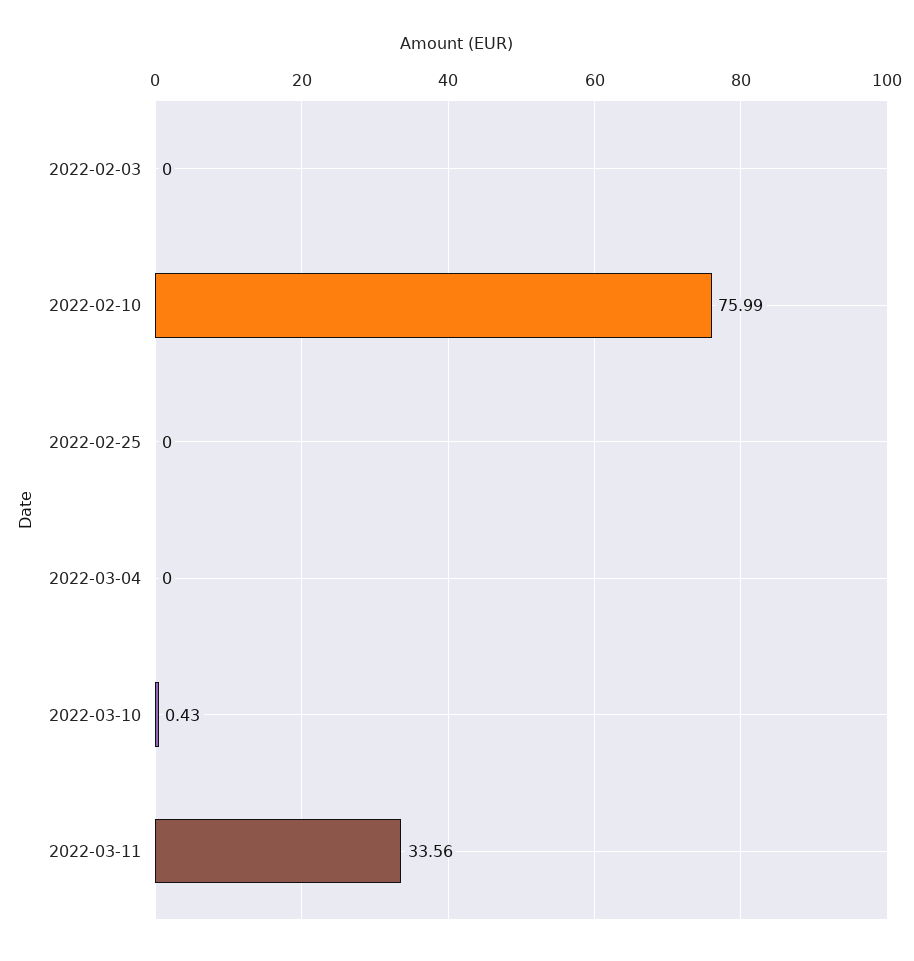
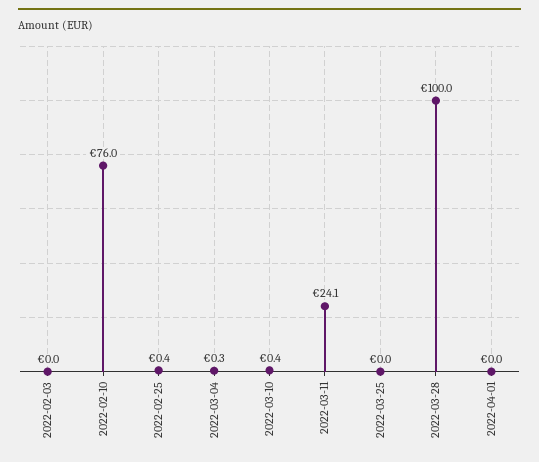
2022-02-25: 0 -> 0.4
2022-03-04: 0 -> 0.3
2022-03-11: 33.56 -> 24.1
2022-03-25: none -> 0
2022-03-28: none -> 100
2022-04-01: none -> 0

